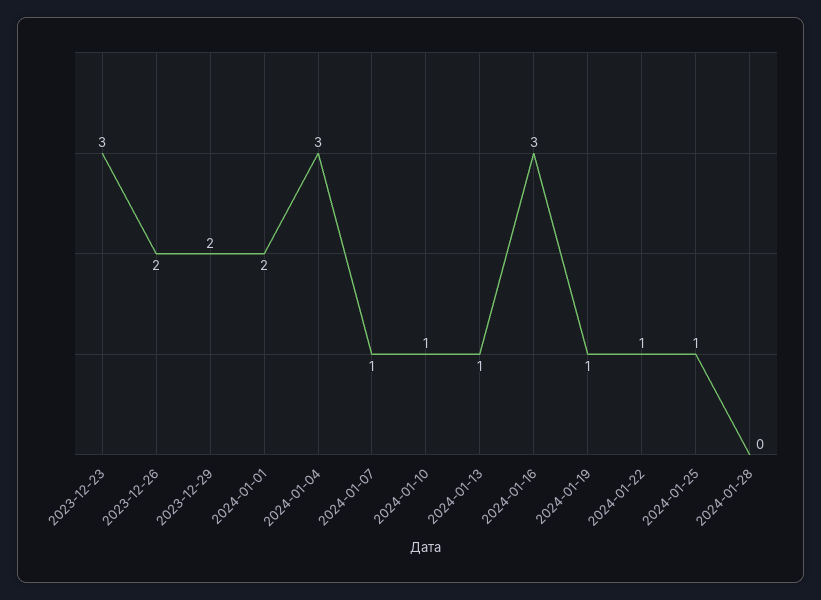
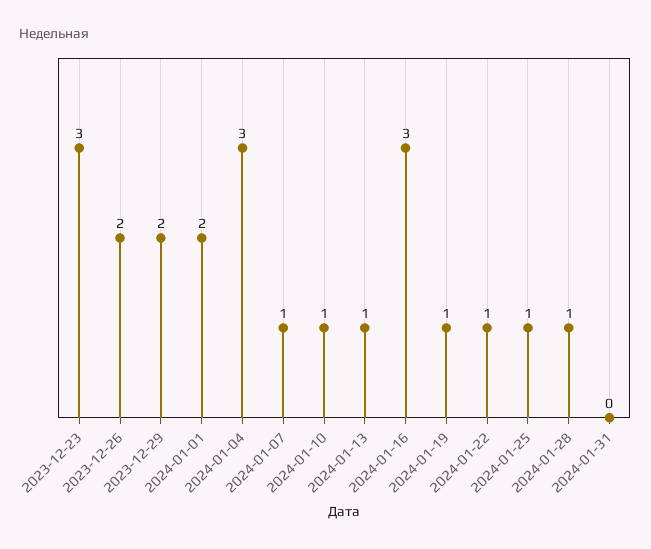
2024-01-28: 0 -> 1
2024-01-31: none -> 0

